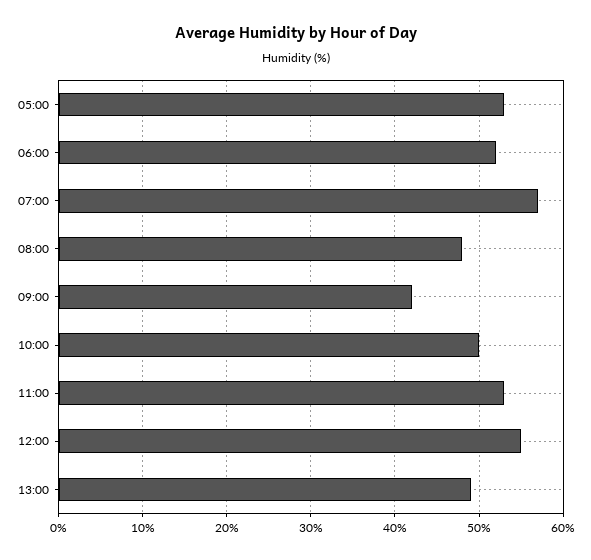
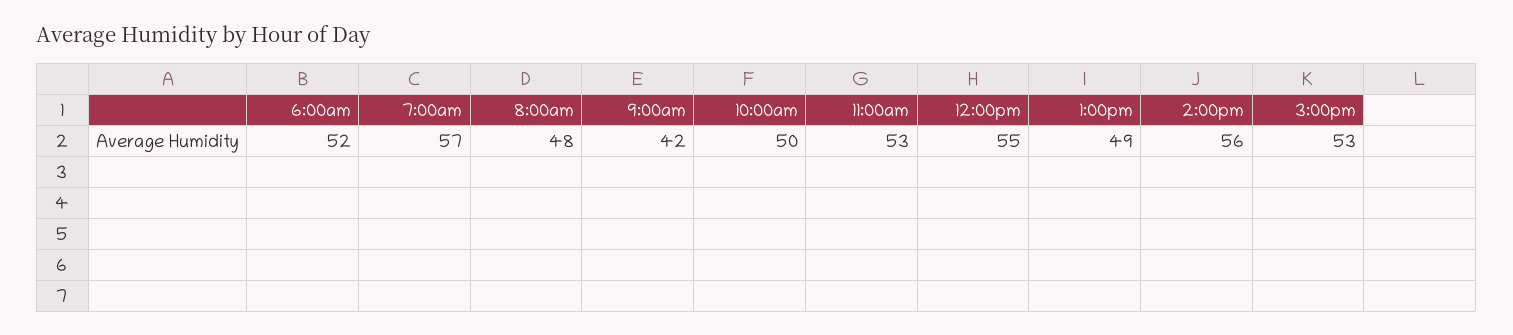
05:00: 53 -> none
2:00pm: none -> 56
3:00pm: none -> 53

